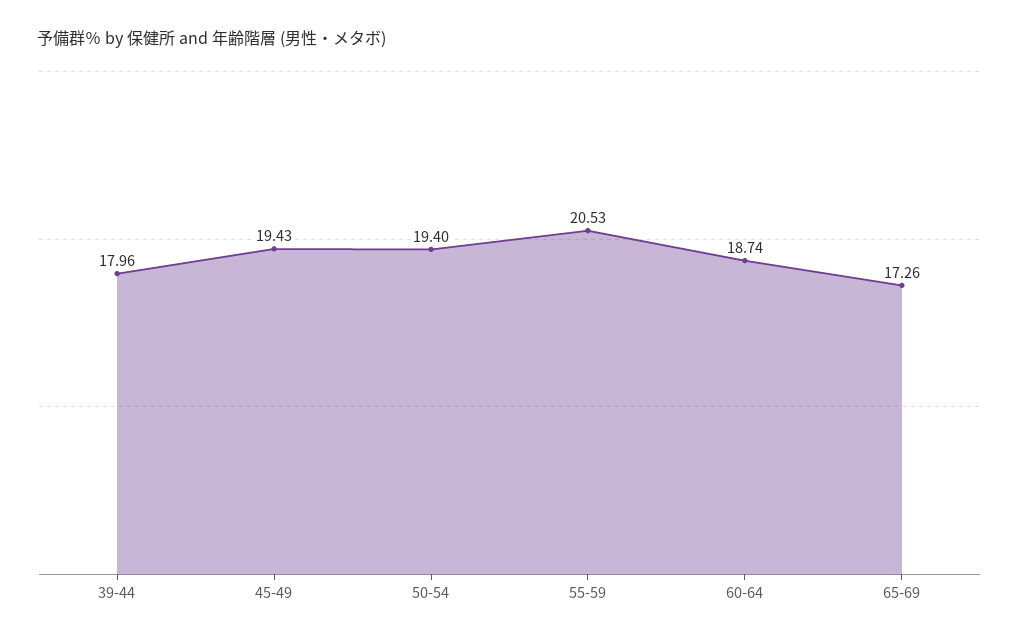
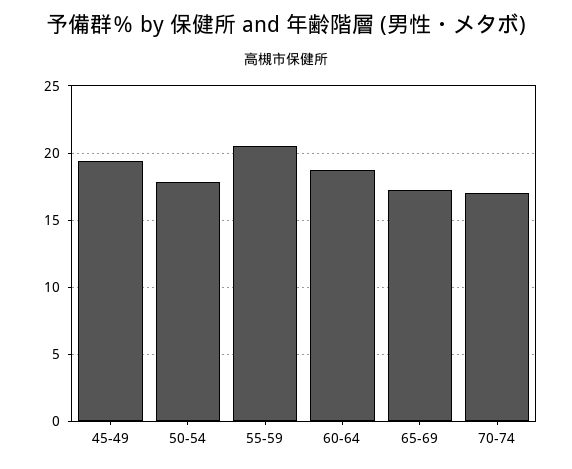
39-44: 17.96 -> none
50-54: 19.4 -> 18
70-74: none -> 17

